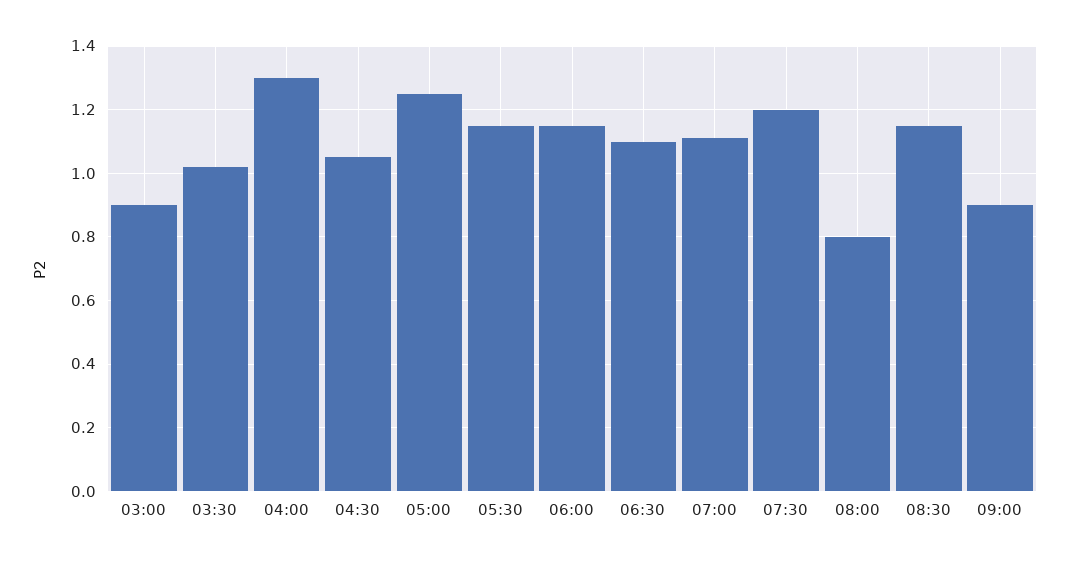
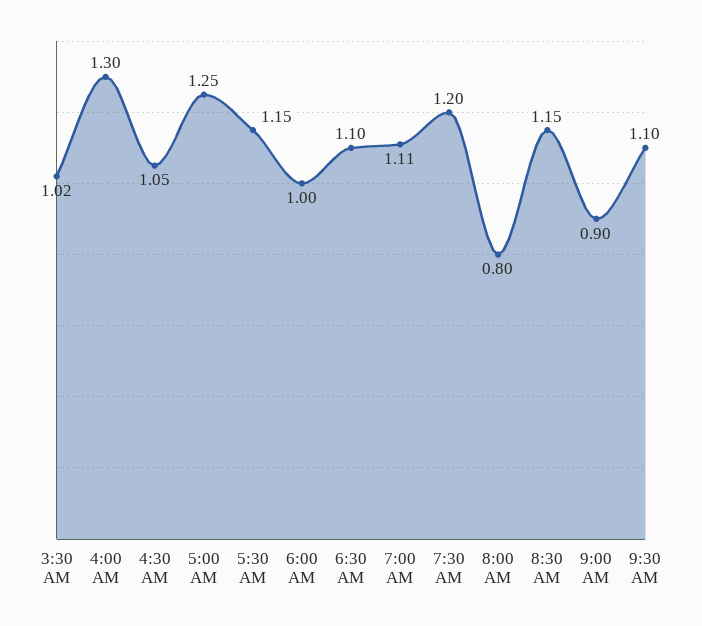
03:00: 0.9 -> none
06:00: 1.15 -> 1
9:30 AM: none -> 1.1

